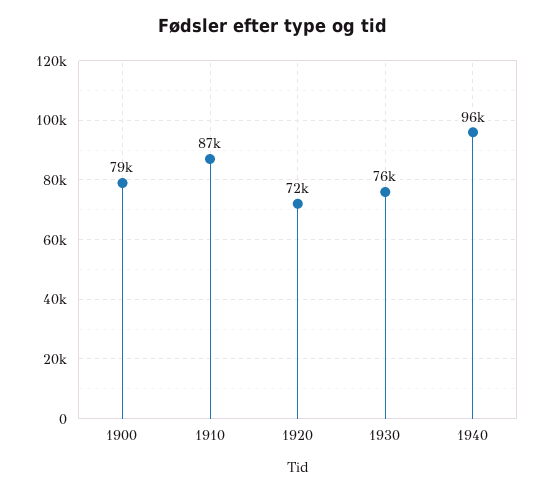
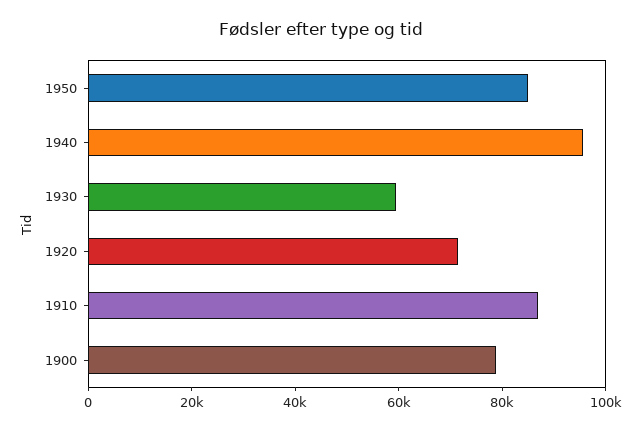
1930: 76000 -> 60000
1950: none -> 85000

